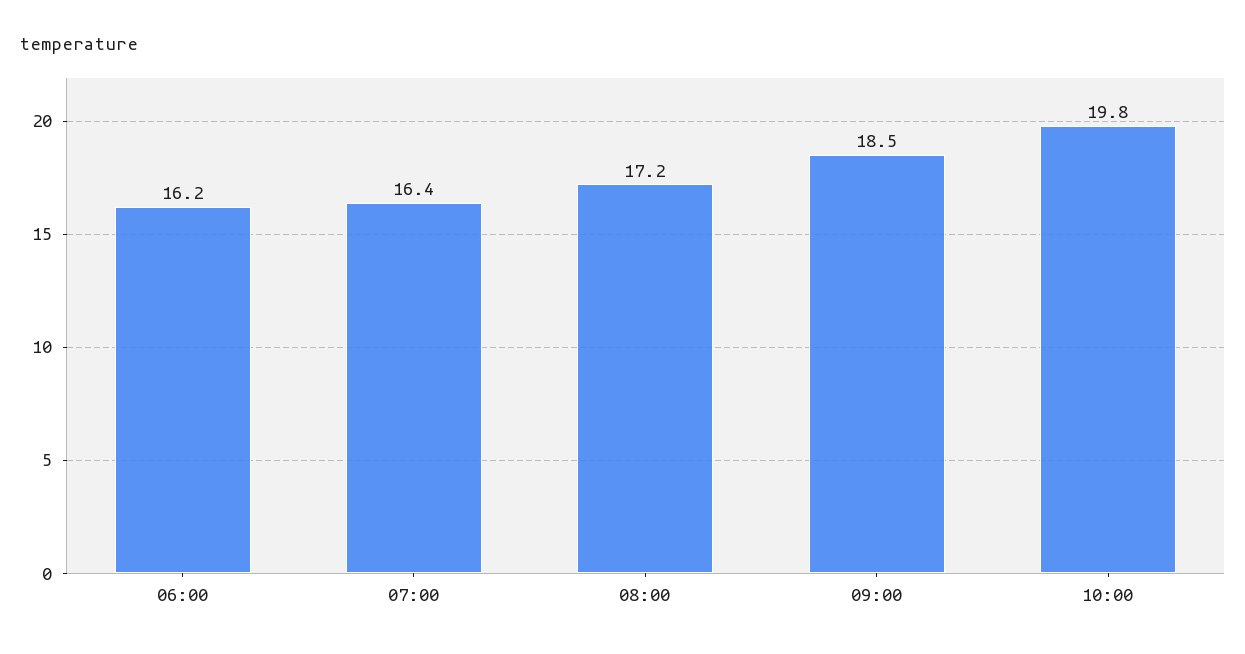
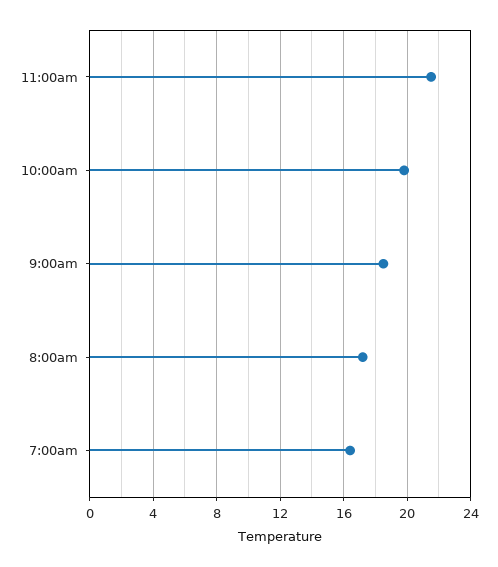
06:00: 16.2 -> none
11:00am: none -> 21.5

